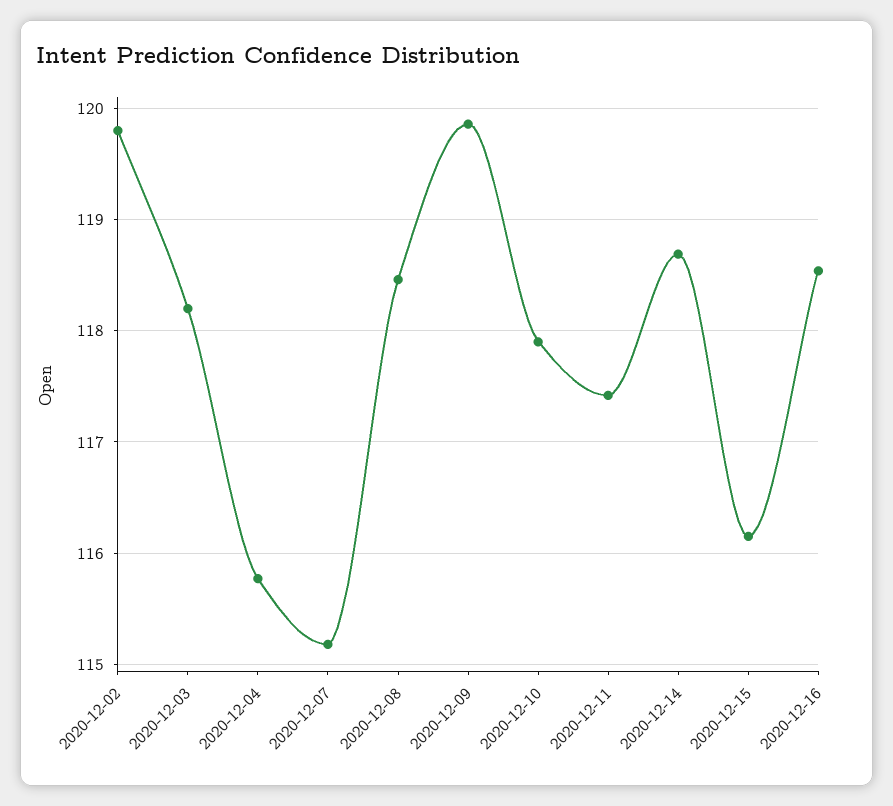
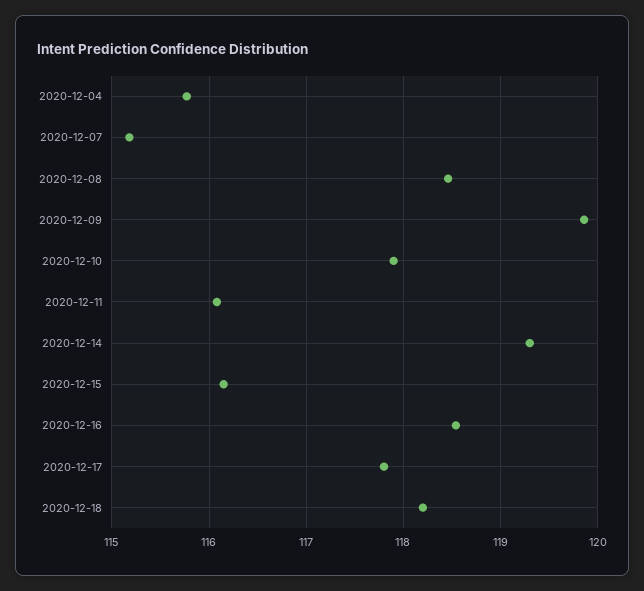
2020-12-02: 119.8 -> none
2020-12-03: 118.2 -> none
2020-12-11: 117.4 -> 116.1
2020-12-14: 118.7 -> 119.3
2020-12-17: none -> 117.8
2020-12-18: none -> 118.2

